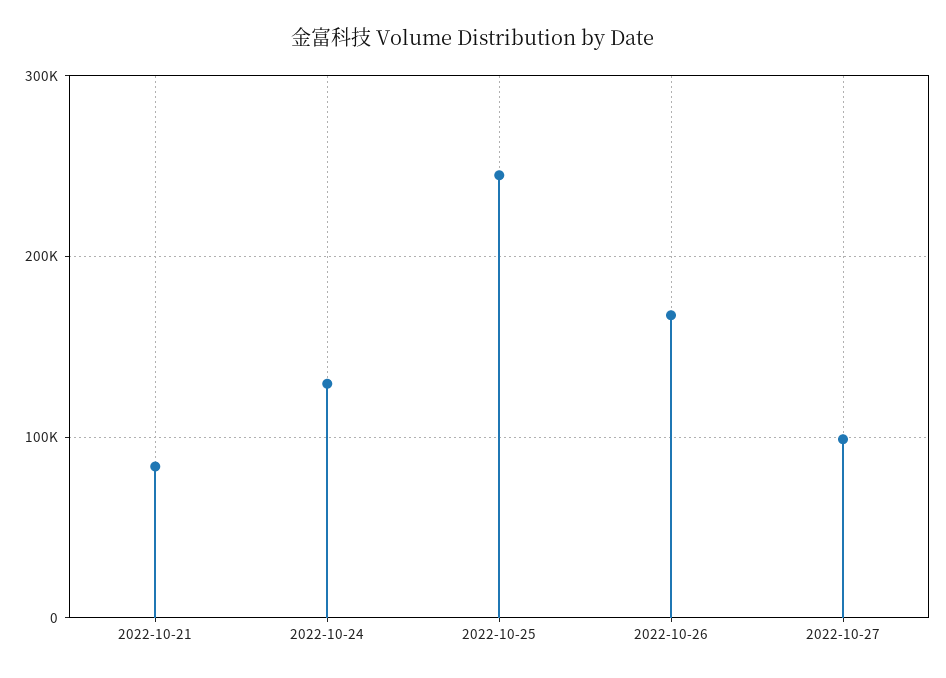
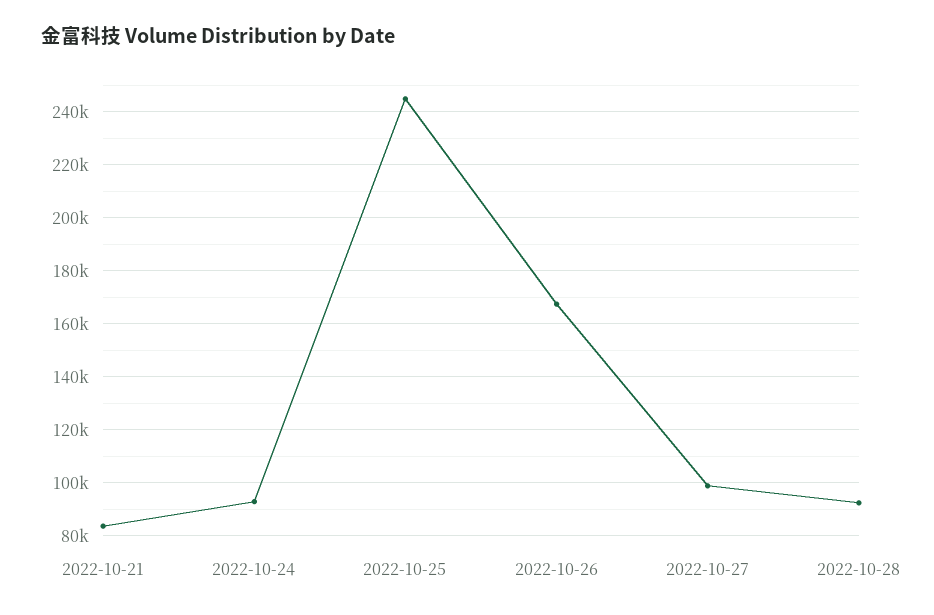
2022-10-24: 130000 -> 92500
2022-10-28: none -> 92500

